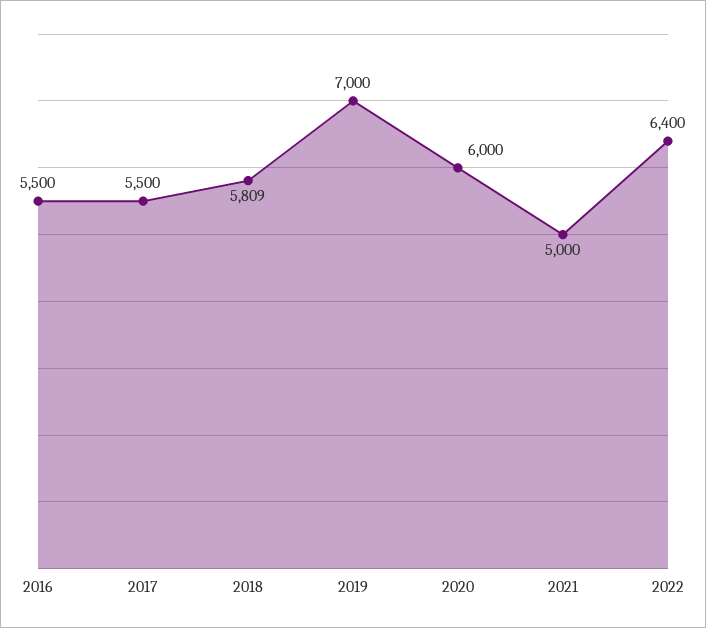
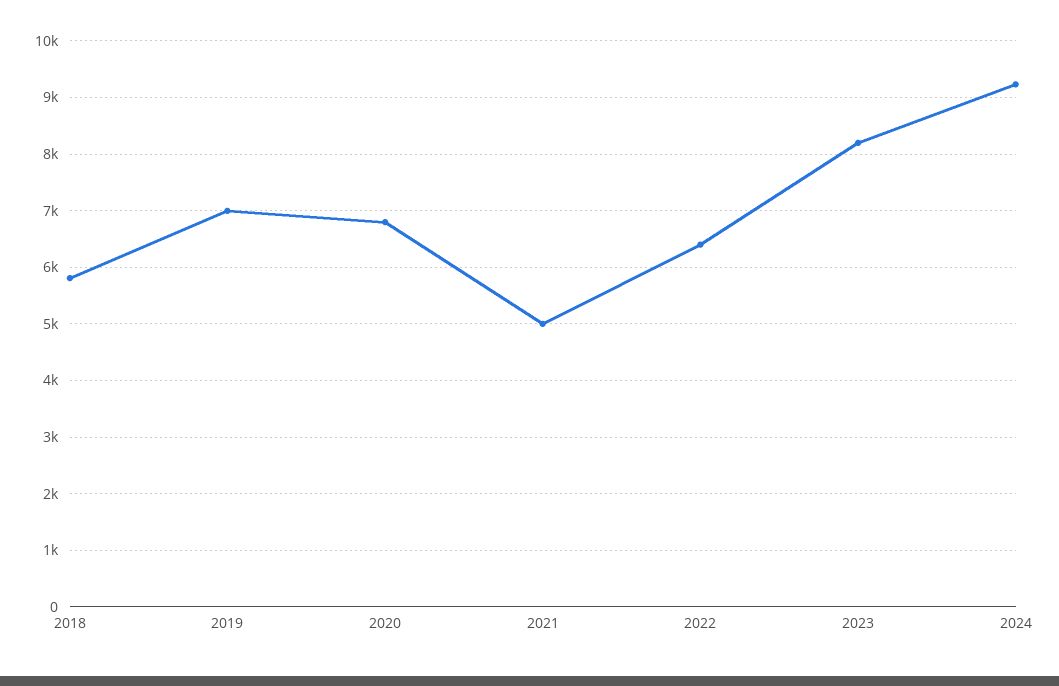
2016: 5500 -> none
2017: 5500 -> none
2020: 6000 -> 6800
2023: none -> 8200
2024: none -> 9200

